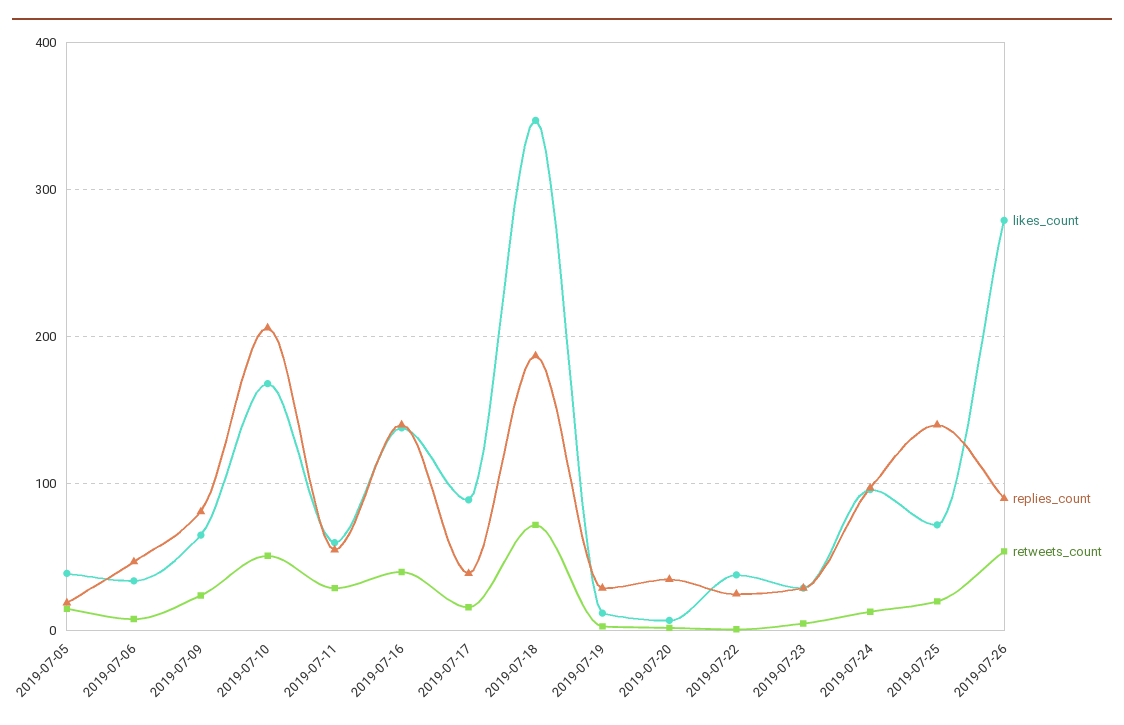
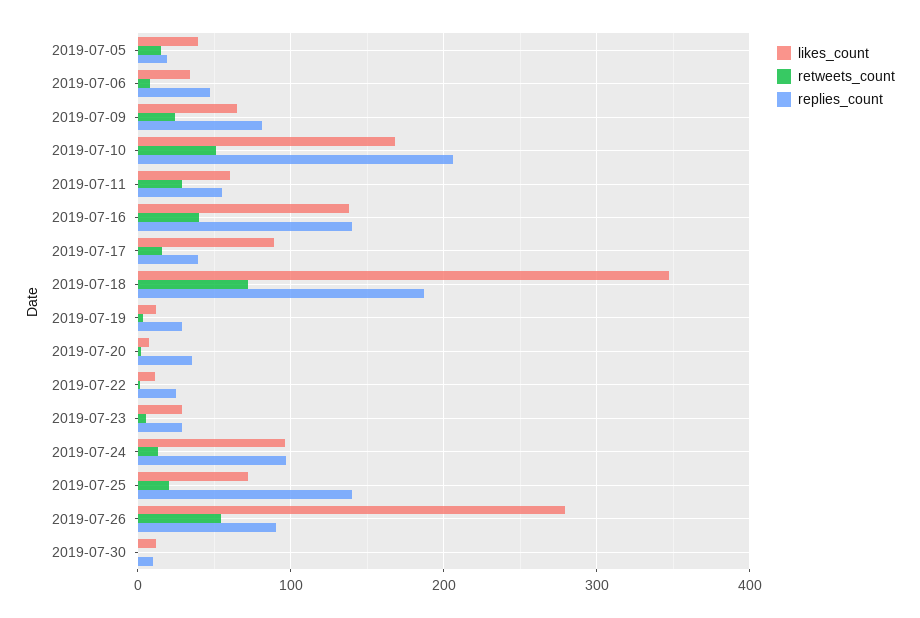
likes_count, 2019-07-22: 40 -> 10
likes_count, 2019-07-30: none -> 10
retweets_count, 2019-07-30: none -> 0
replies_count, 2019-07-30: none -> 10

